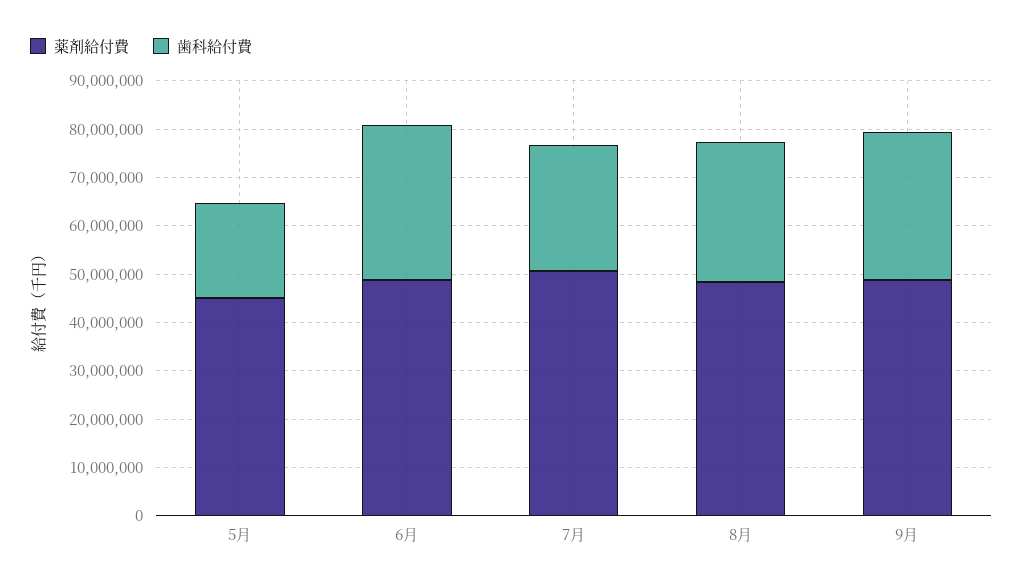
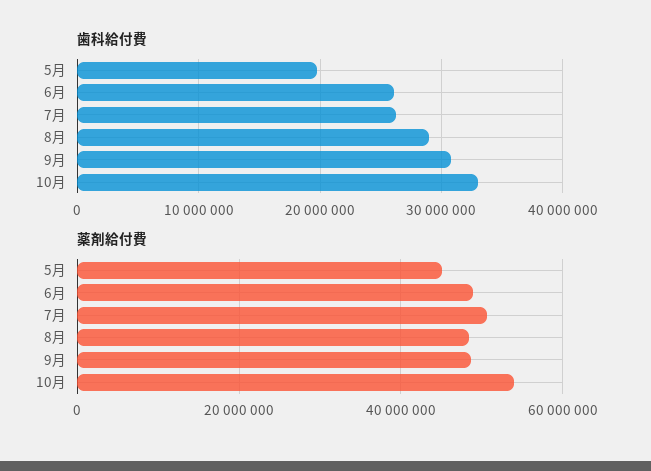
歯科給付費, 6月: 32000000 -> 26000000
歯科給付費, 10月: none -> 33000000
薬剤給付費, 10月: none -> 54000000

